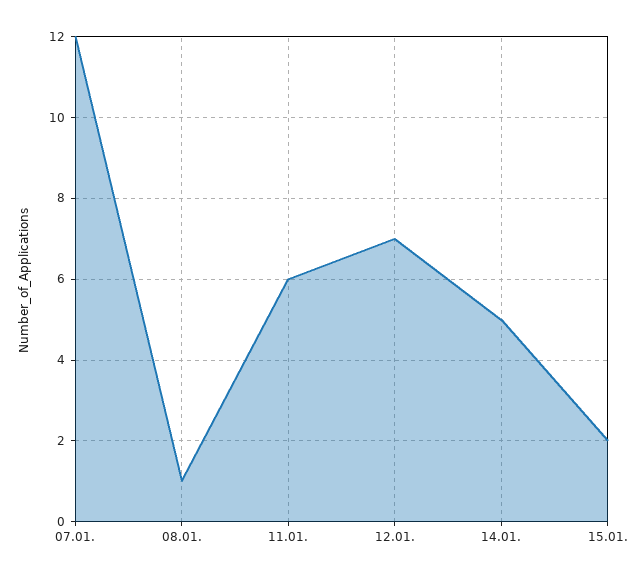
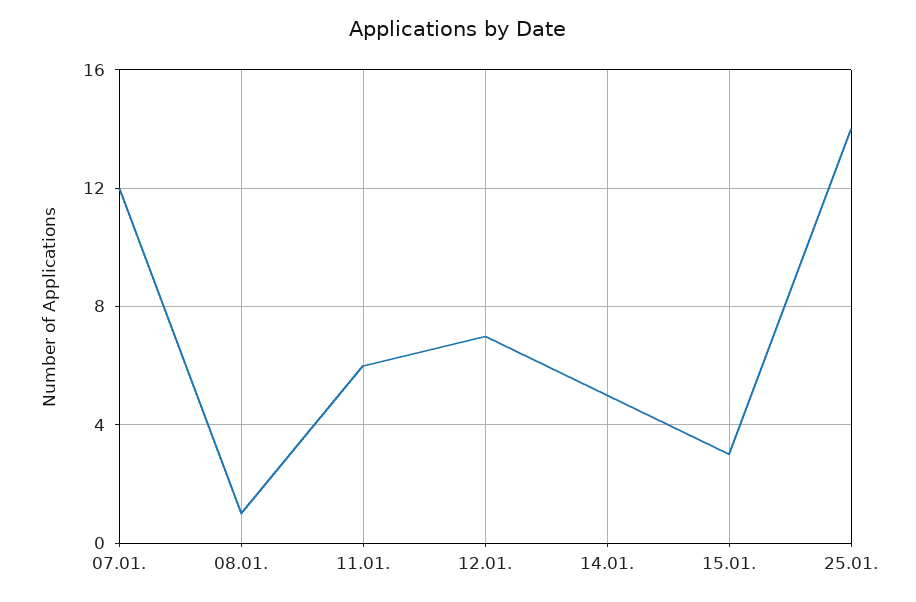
15.01.: 2 -> 3
25.01.: none -> 14

